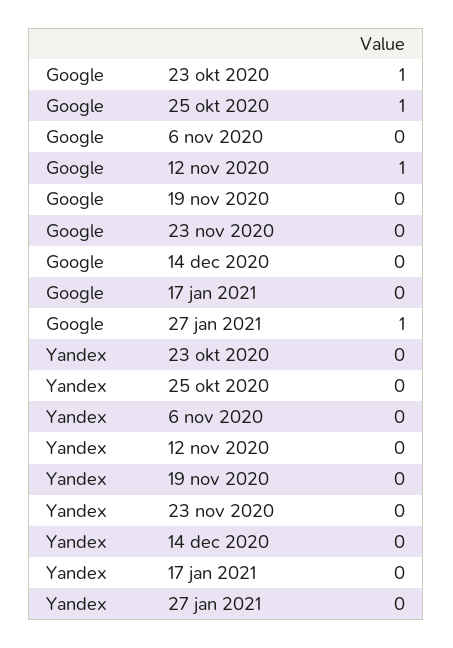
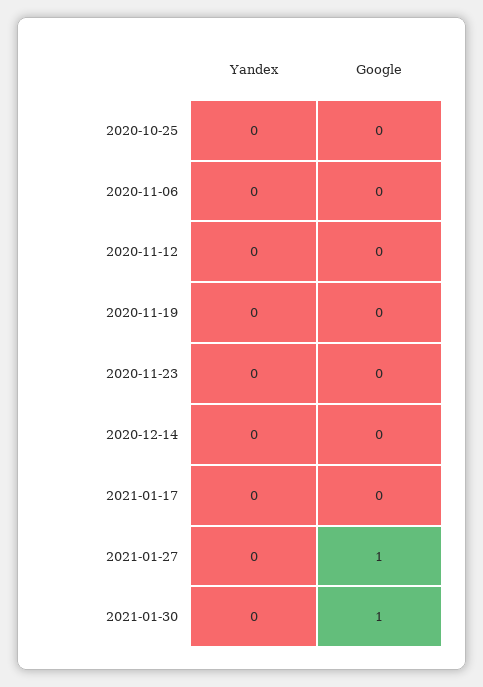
Google, 23 okt 2020: 1 -> none
Google, 25 okt 2020: 1 -> 0
Google, 12 nov 2020: 1 -> 0
Yandex, 23 okt 2020: 0 -> none
Yandex, 2021-01-30: none -> 0
Google, 2021-01-30: none -> 1

